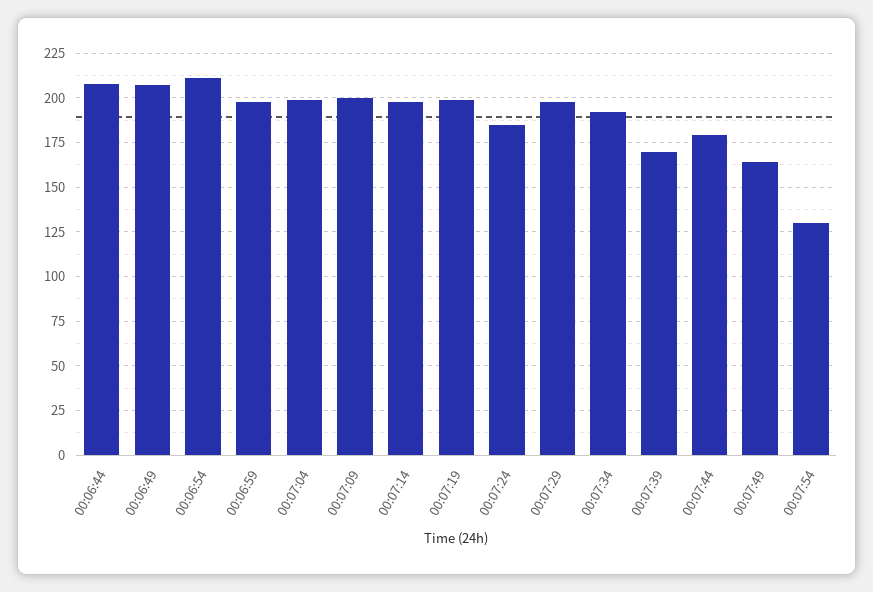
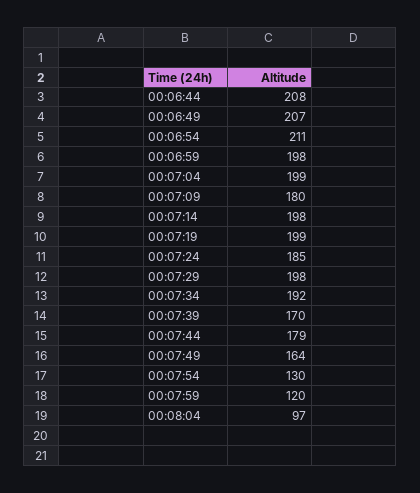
00:07:09: 200 -> 180
00:07:59: none -> 120
00:08:04: none -> 97

